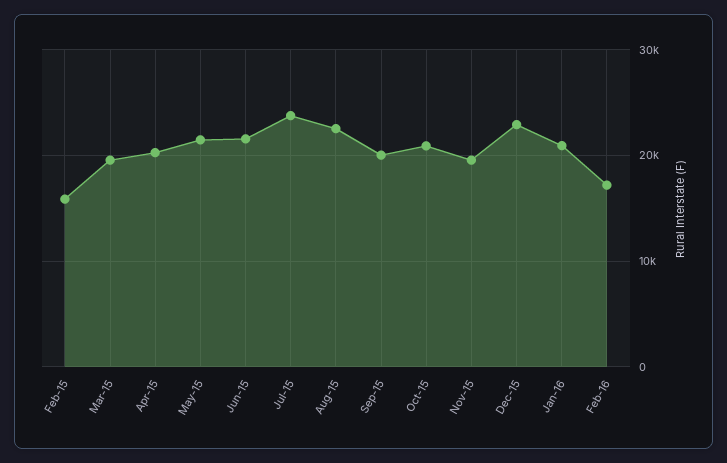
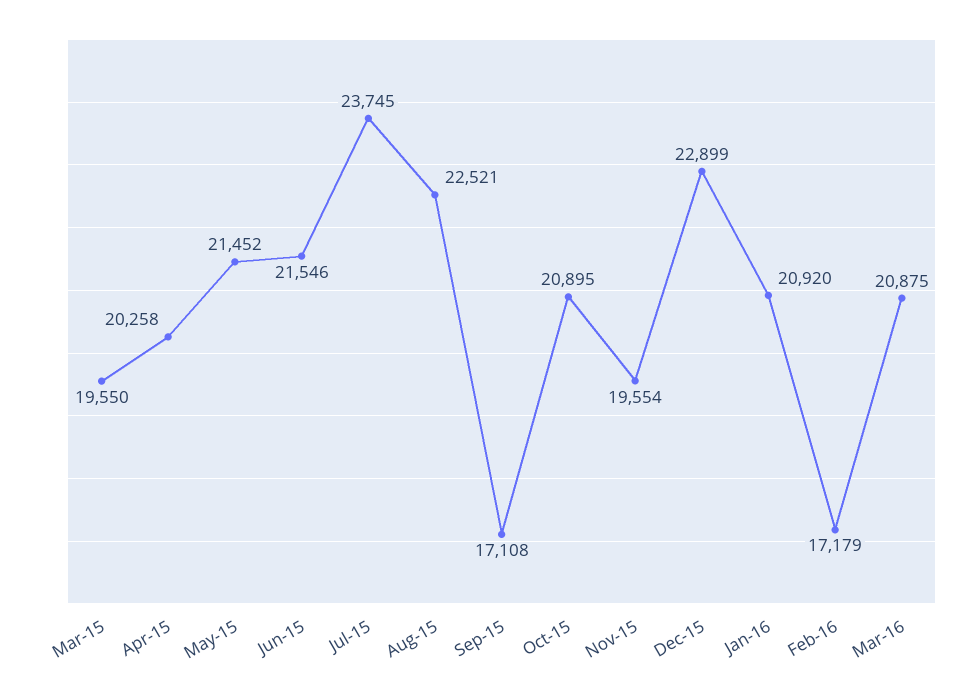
Feb-15: 16000 -> none
Sep-15: 20000 -> 17108
Mar-16: none -> 20875

